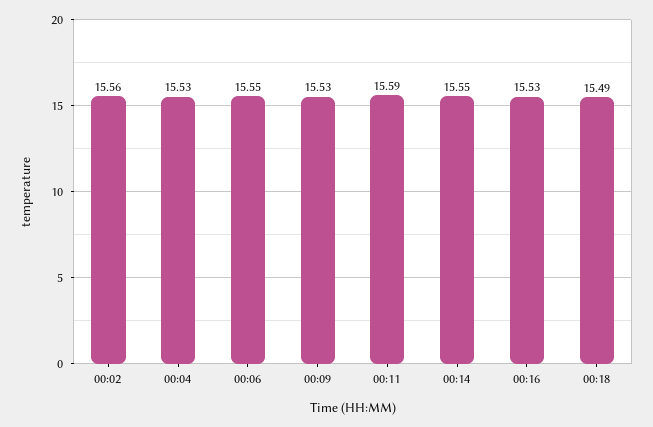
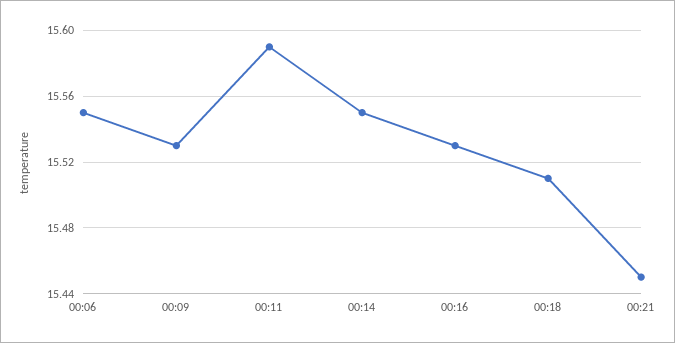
00:02: 15.56 -> none
00:04: 15.53 -> none
00:18: 15.49 -> 15.51
00:21: none -> 15.45

